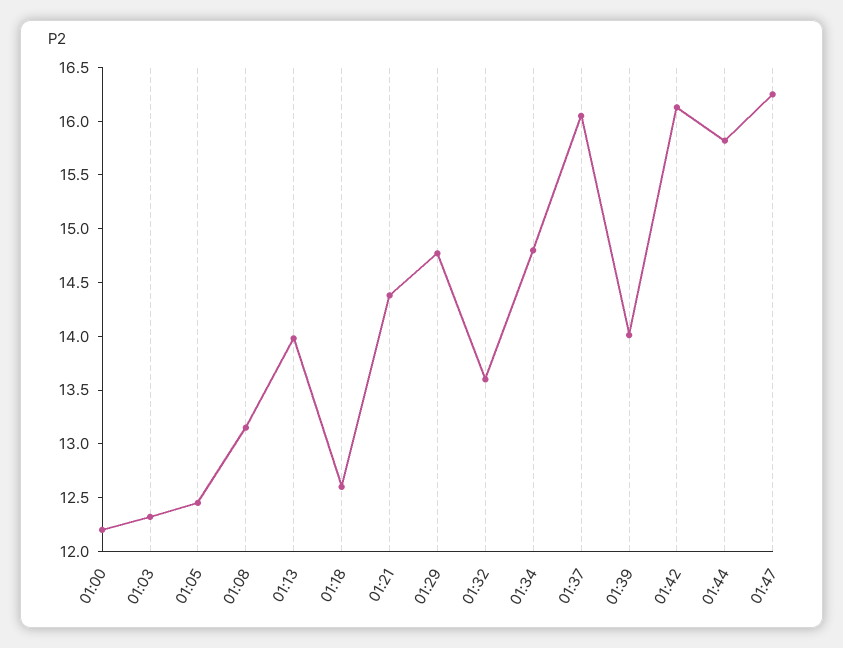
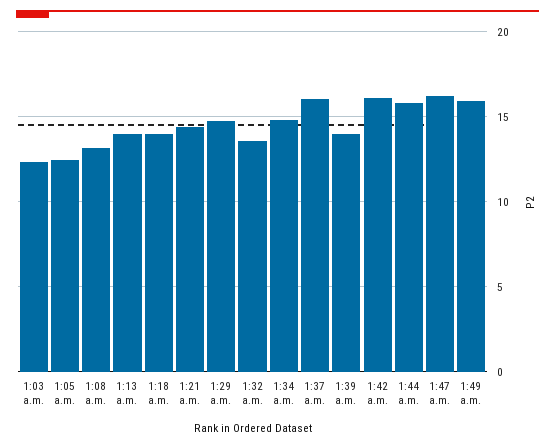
01:00: 12.2 -> none
01:18: 12.6 -> 14
1:49 a.m.: none -> 16

